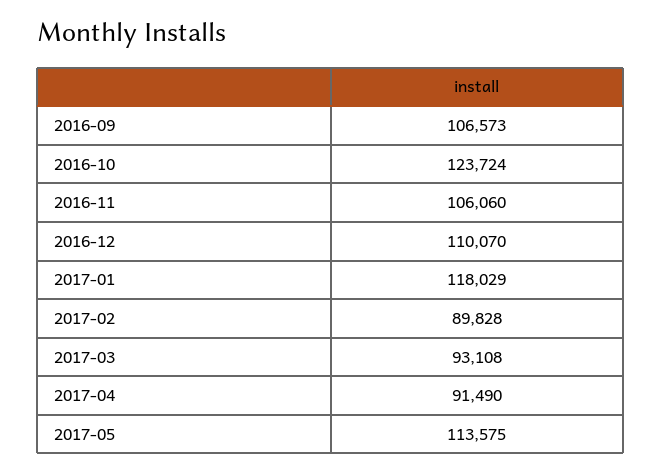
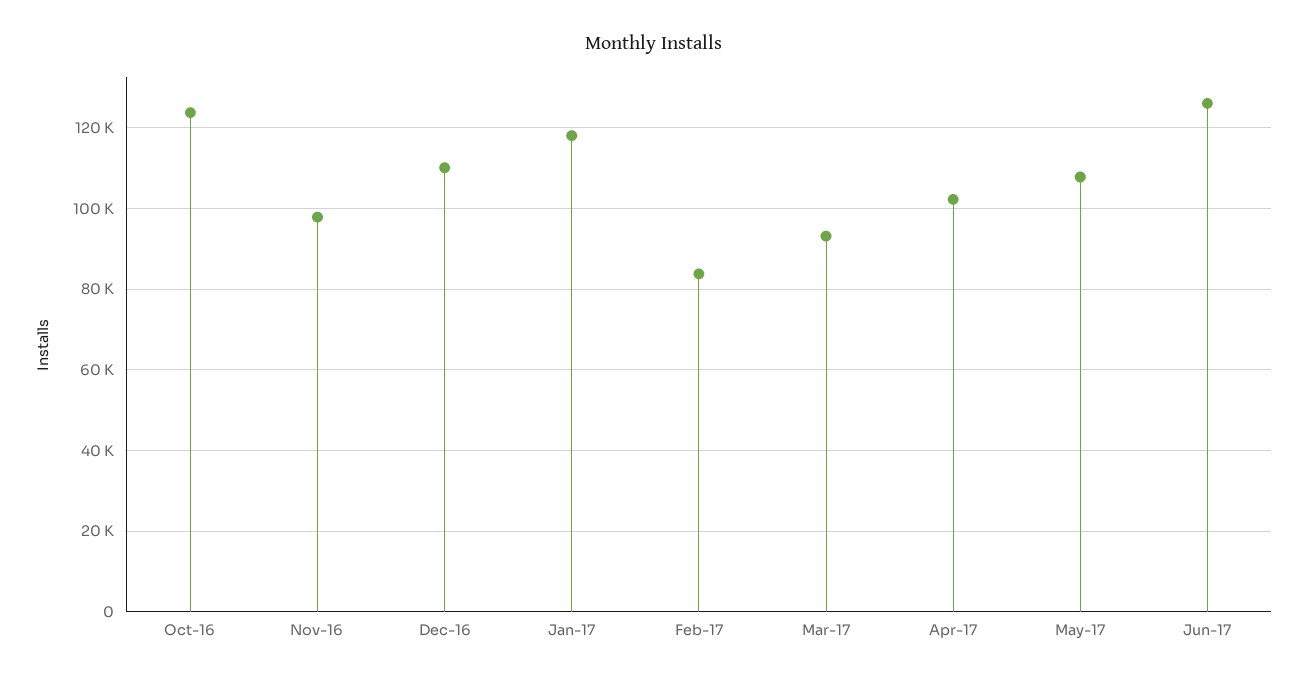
2016-09: 106573 -> none
2016-11: 106060 -> 98000
2017-02: 89828 -> 84000
2017-04: 91490 -> 102000
2017-05: 113575 -> 108000
Jun-17: none -> 126000

